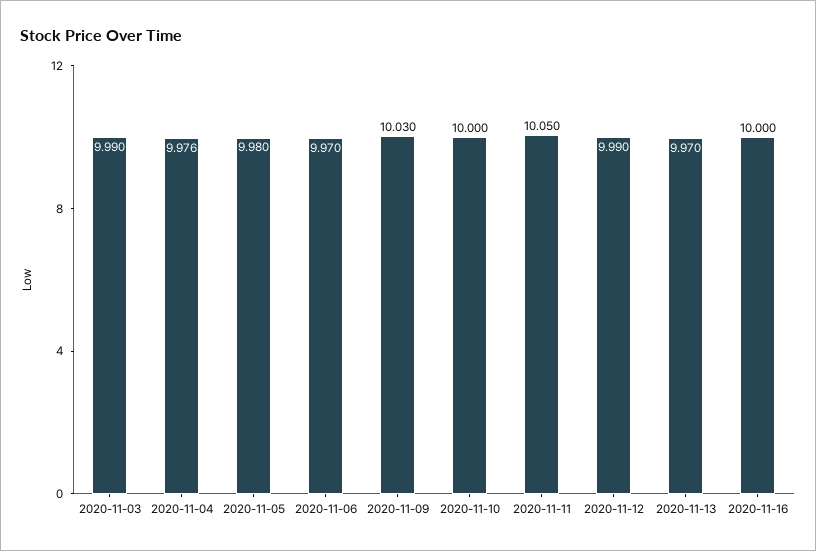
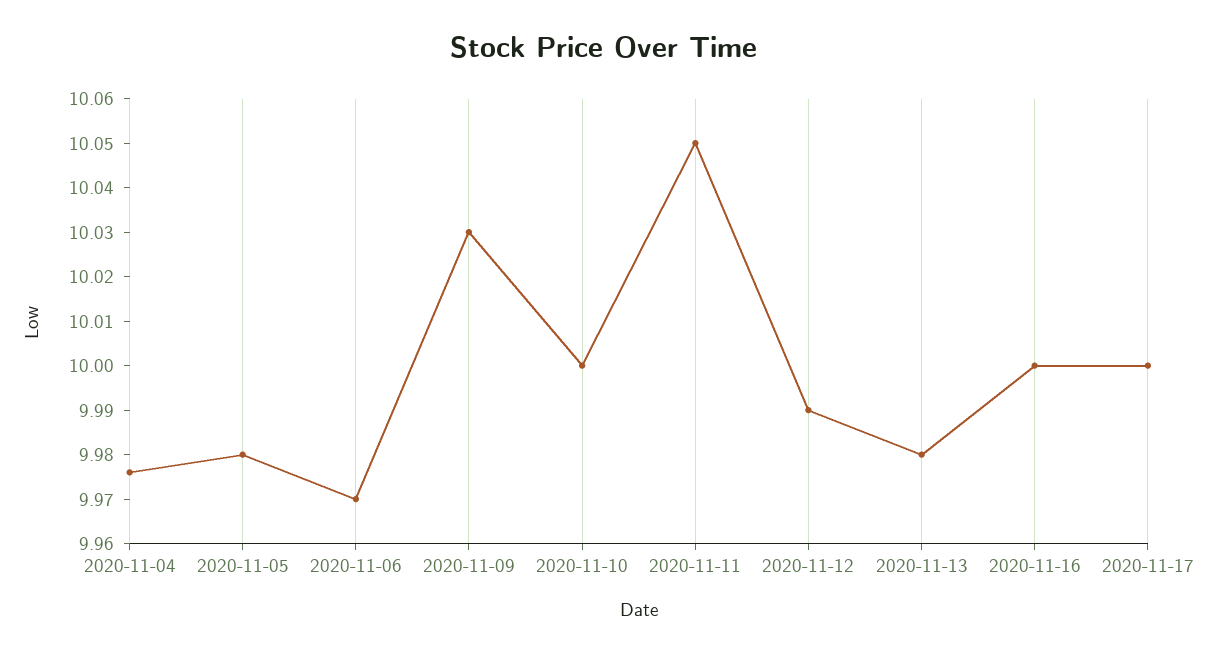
2020-11-03: 9.99 -> none
2020-11-13: 9.97 -> 9.98
2020-11-17: none -> 10

